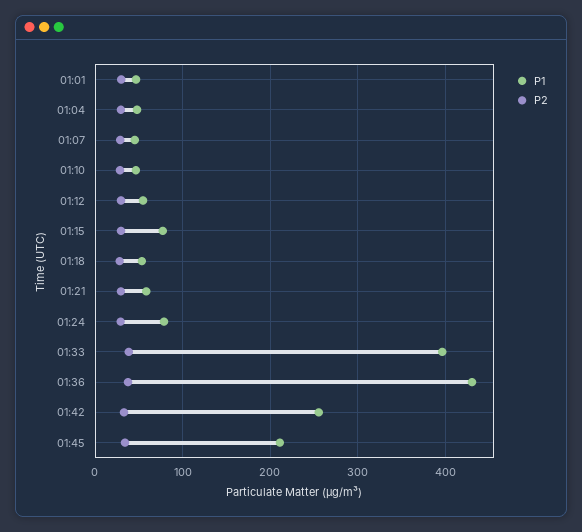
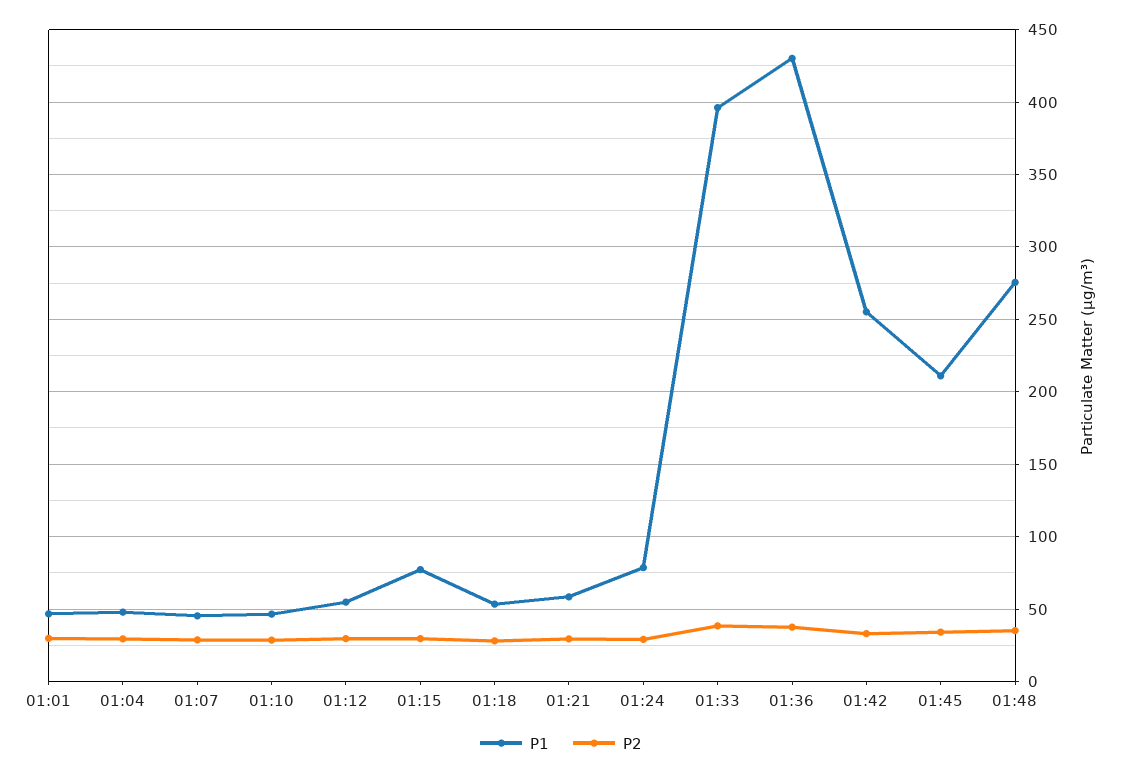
P1, 01:48: none -> 275
P2, 01:48: none -> 35

